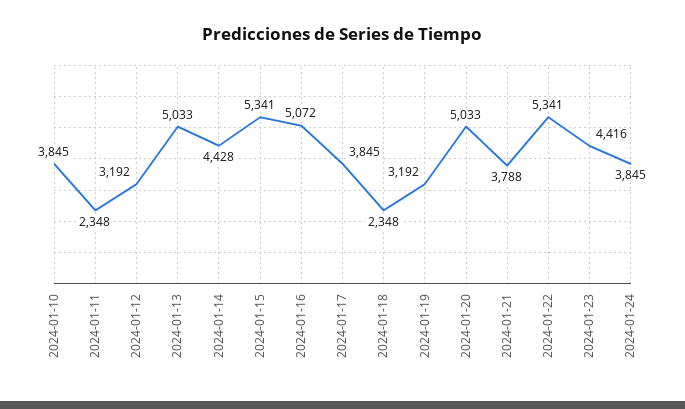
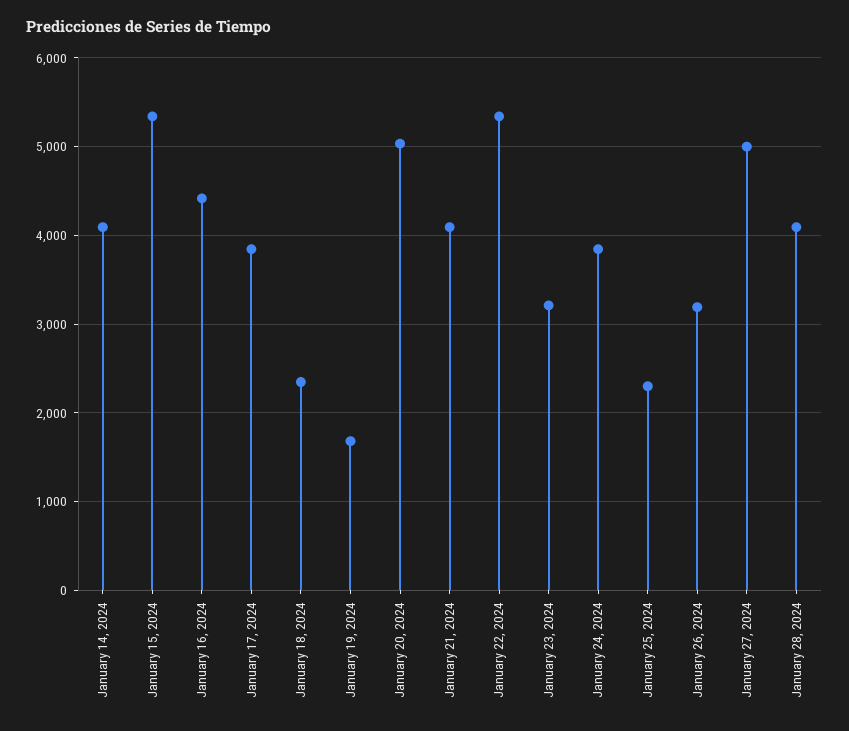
2024-01-10: 3845 -> none
2024-01-11: 2348 -> none
2024-01-12: 3192 -> none
2024-01-13: 5033 -> none
2024-01-14: 4428 -> 4100
2024-01-16: 5072 -> 4400
2024-01-19: 3192 -> 1700
2024-01-21: 3788 -> 4100
2024-01-23: 4416 -> 3200
January 25, 2024: none -> 2300
January 26, 2024: none -> 3200
January 27, 2024: none -> 5000
January 28, 2024: none -> 4100

